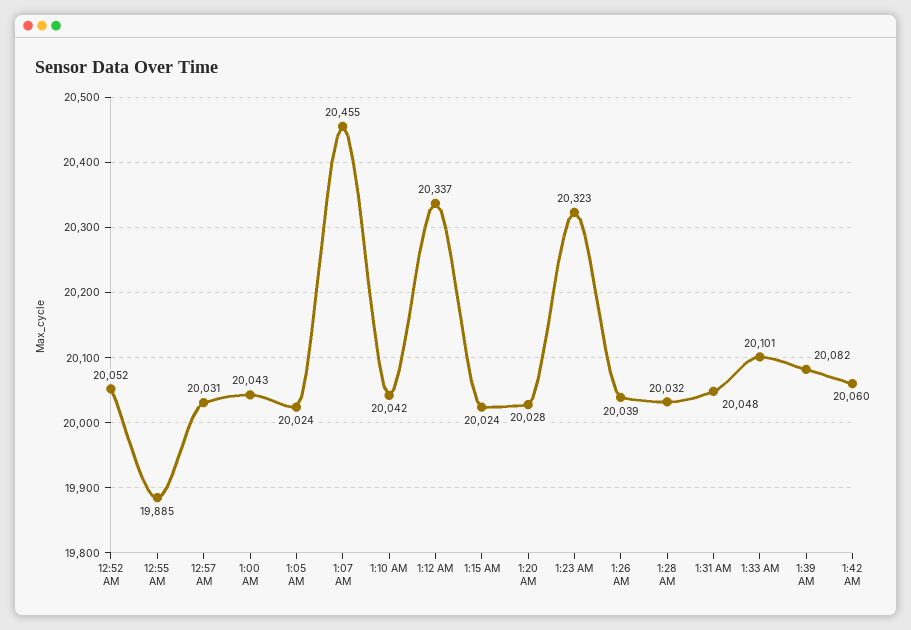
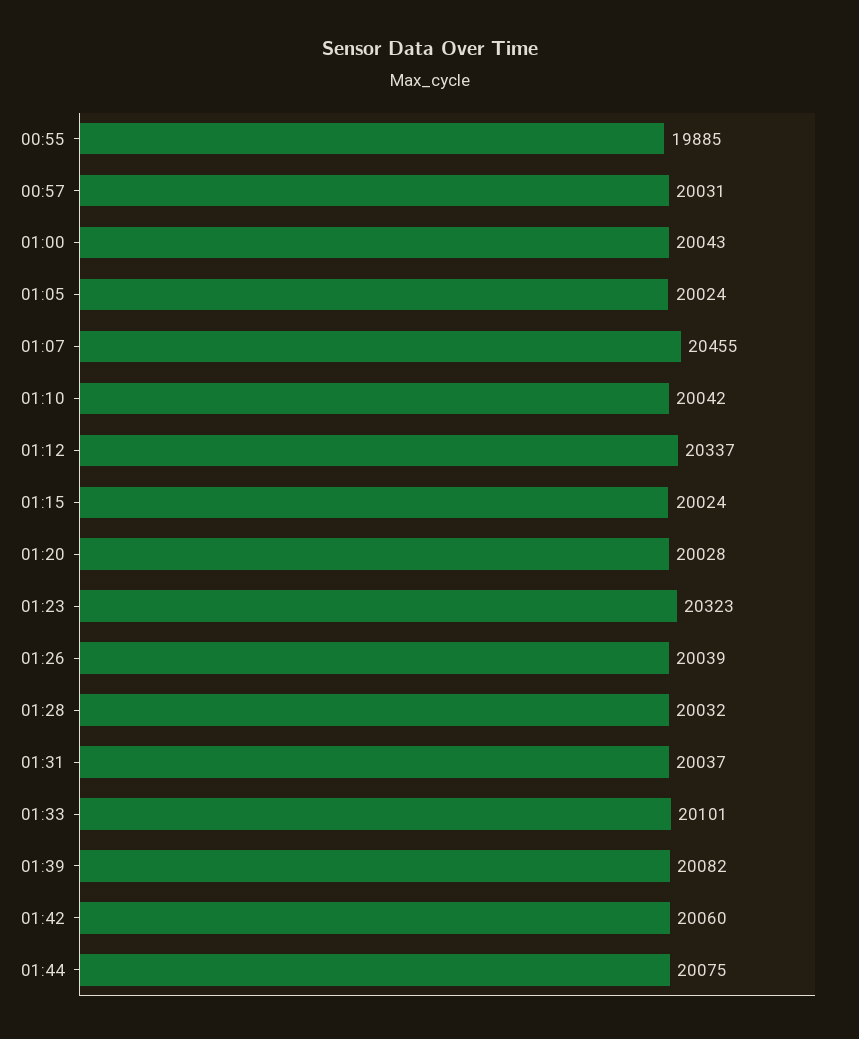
12:52 AM: 20052 -> none
1:31 AM: 20048 -> 20037
01:44: none -> 20075

